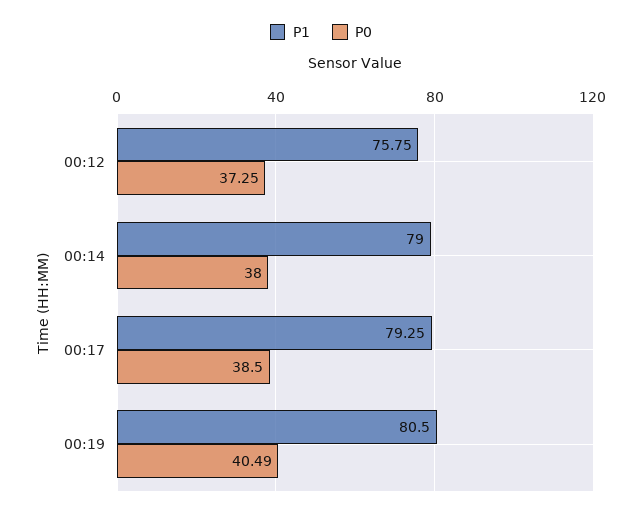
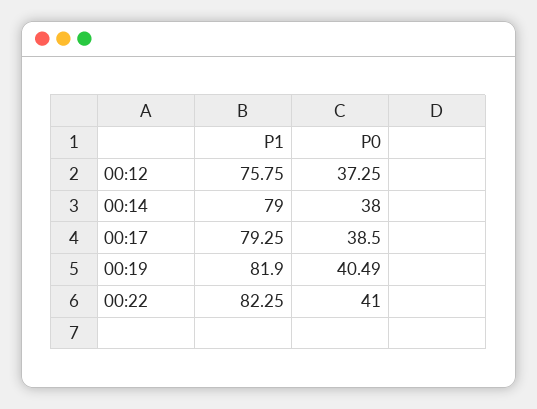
P1, 00:19: 80.5 -> 81.9
P1, 00:22: none -> 82.25
P0, 00:22: none -> 41

